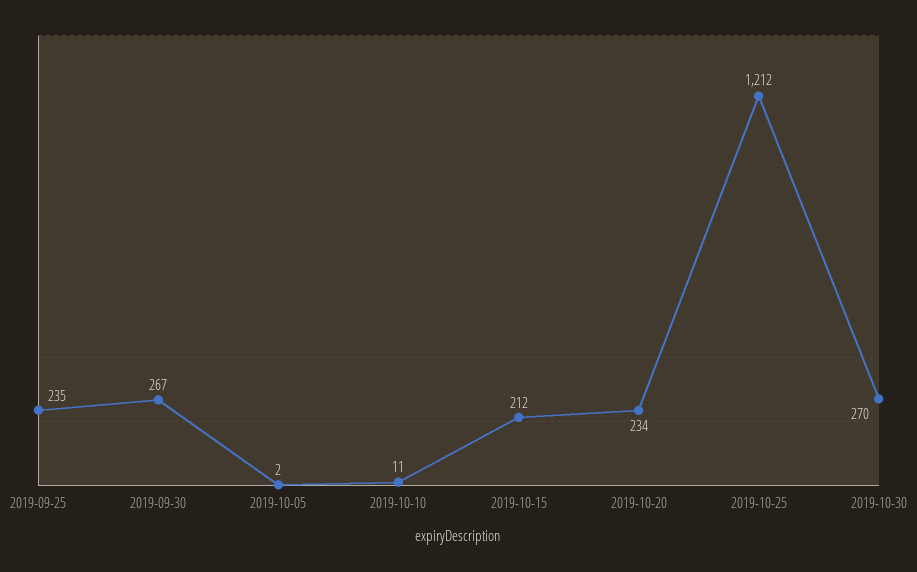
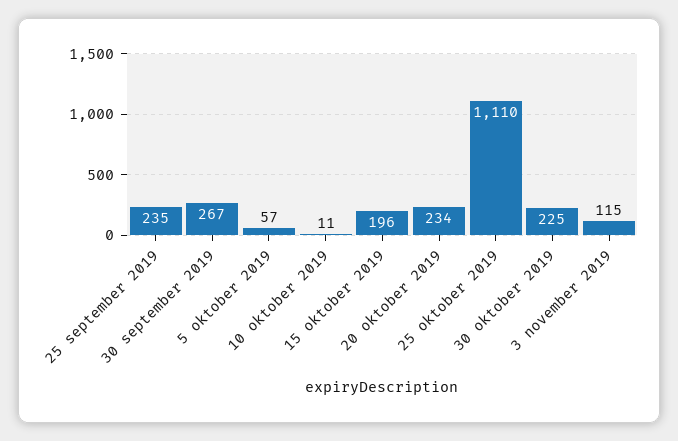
2019-10-05: 2 -> 57
2019-10-15: 212 -> 196
2019-10-25: 1212 -> 1110
2019-10-30: 270 -> 225
3 november 2019: none -> 115

